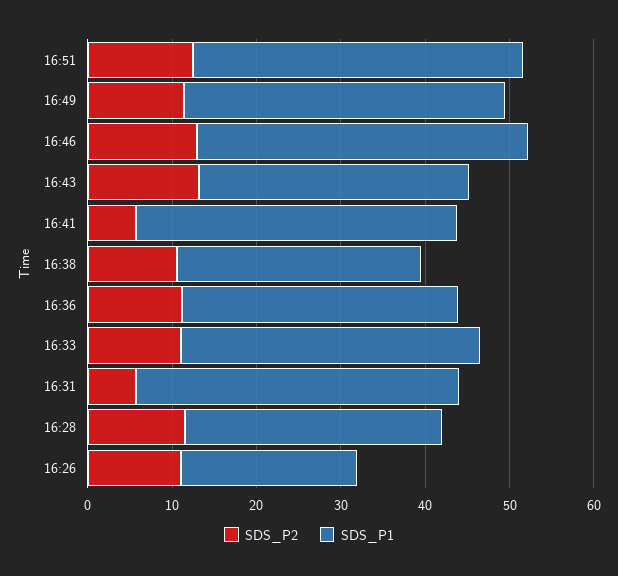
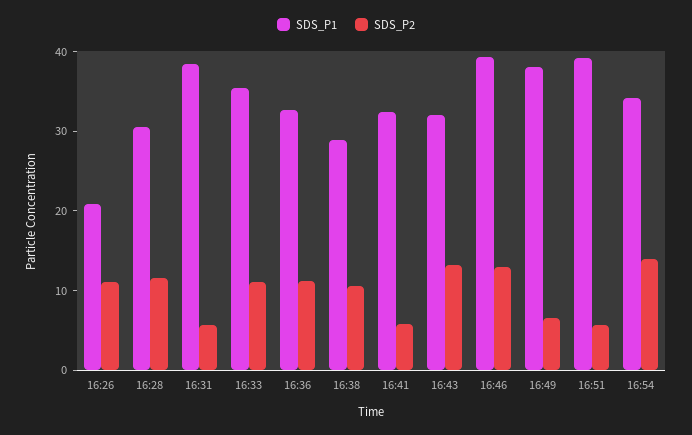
SDS_P2, 16:51: 12 -> 6
SDS_P2, 16:49: 12 -> 6
SDS_P1, 16:41: 38 -> 32
SDS_P1, 16:54: none -> 34
SDS_P2, 16:54: none -> 14

